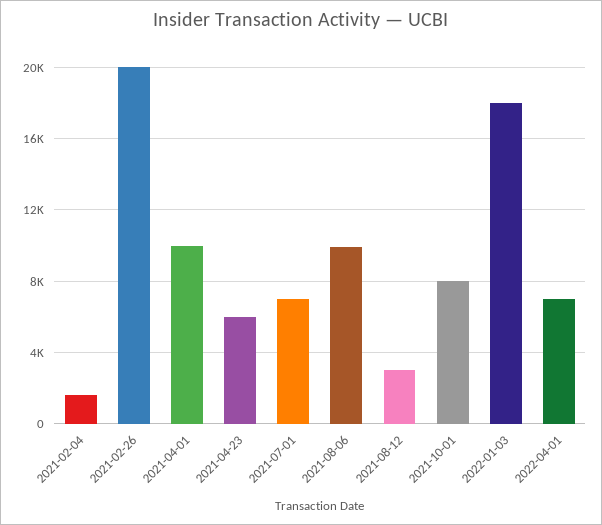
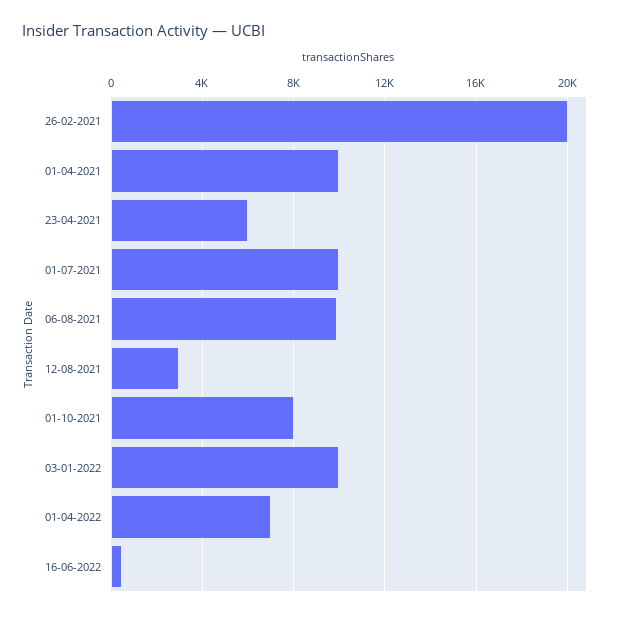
2021-02-04: 1500 -> none
2021-07-01: 7000 -> 10000
2022-01-03: 18000 -> 10000
16-06-2022: none -> 500

